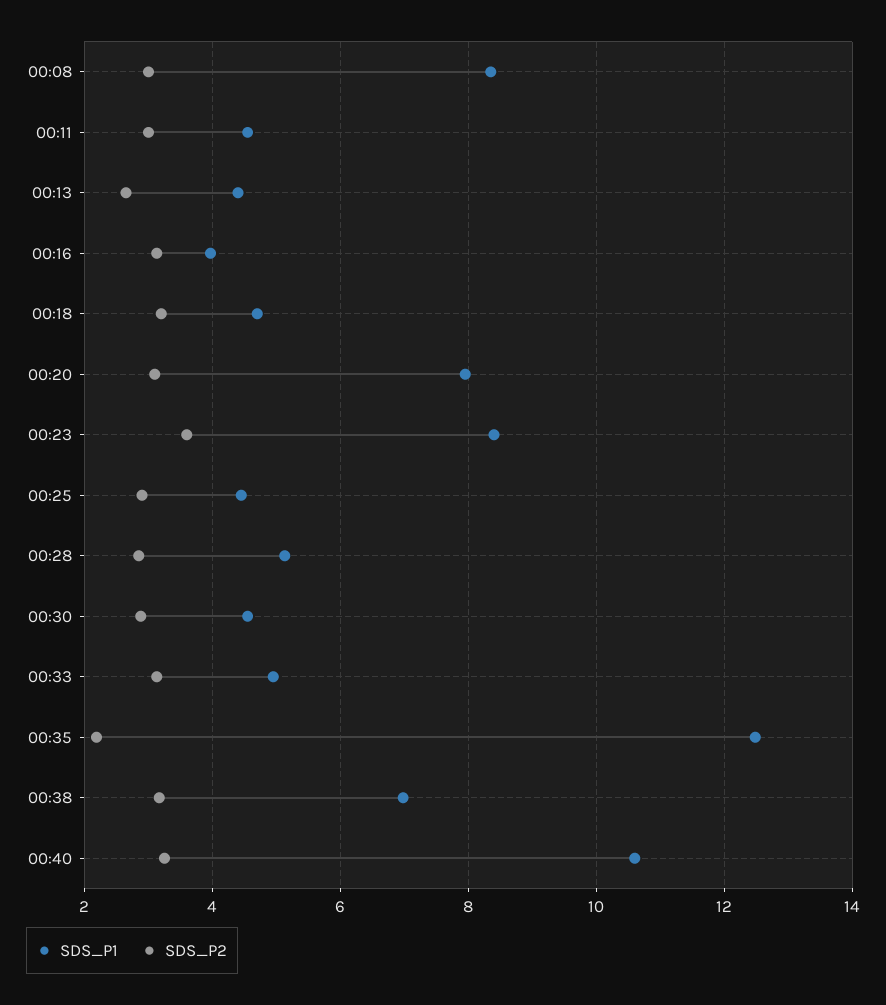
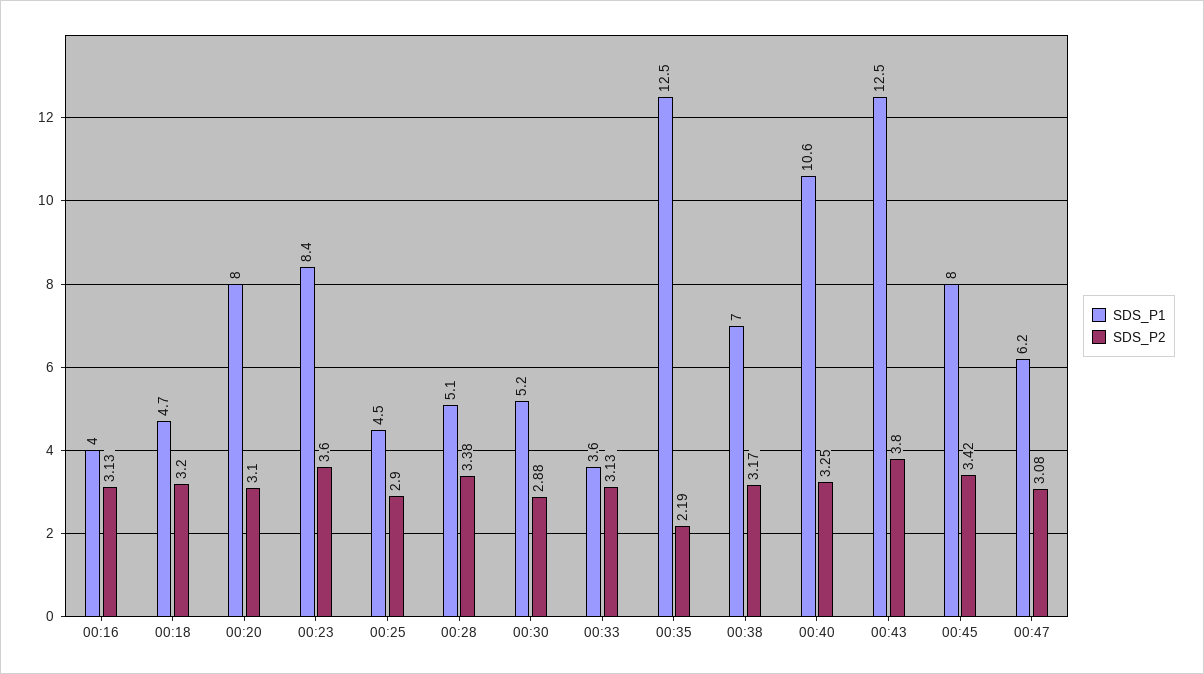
SDS_P1, 00:08: 8.4 -> none
SDS_P2, 00:08: 3 -> none
SDS_P1, 00:11: 4.6 -> none
SDS_P2, 00:11: 3 -> none
SDS_P1, 00:13: 4.4 -> none
SDS_P2, 00:13: 2.6 -> none
SDS_P2, 00:28: 2.8 -> 3.38
SDS_P1, 00:30: 4.6 -> 5.2
SDS_P1, 00:33: 5 -> 3.6
SDS_P1, 00:43: none -> 12.5
SDS_P2, 00:43: none -> 3.8
SDS_P1, 00:45: none -> 8
SDS_P2, 00:45: none -> 3.42
SDS_P1, 00:47: none -> 6.2
SDS_P2, 00:47: none -> 3.08

